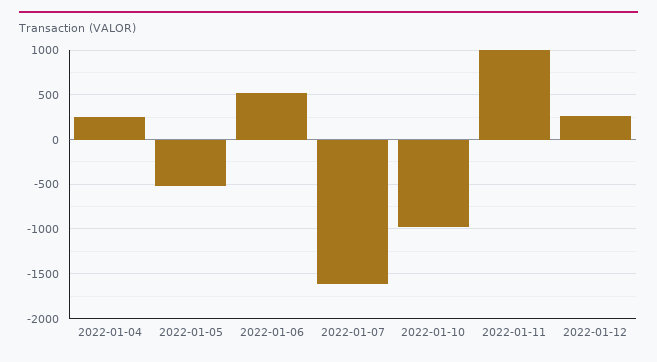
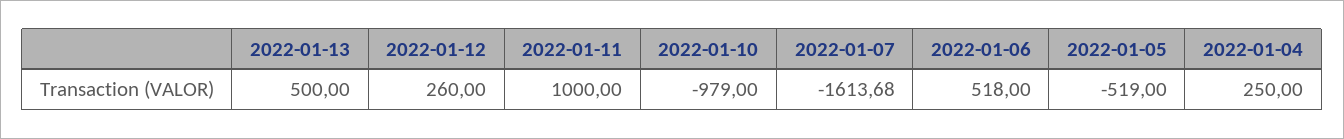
2022-01-13: none -> 500

